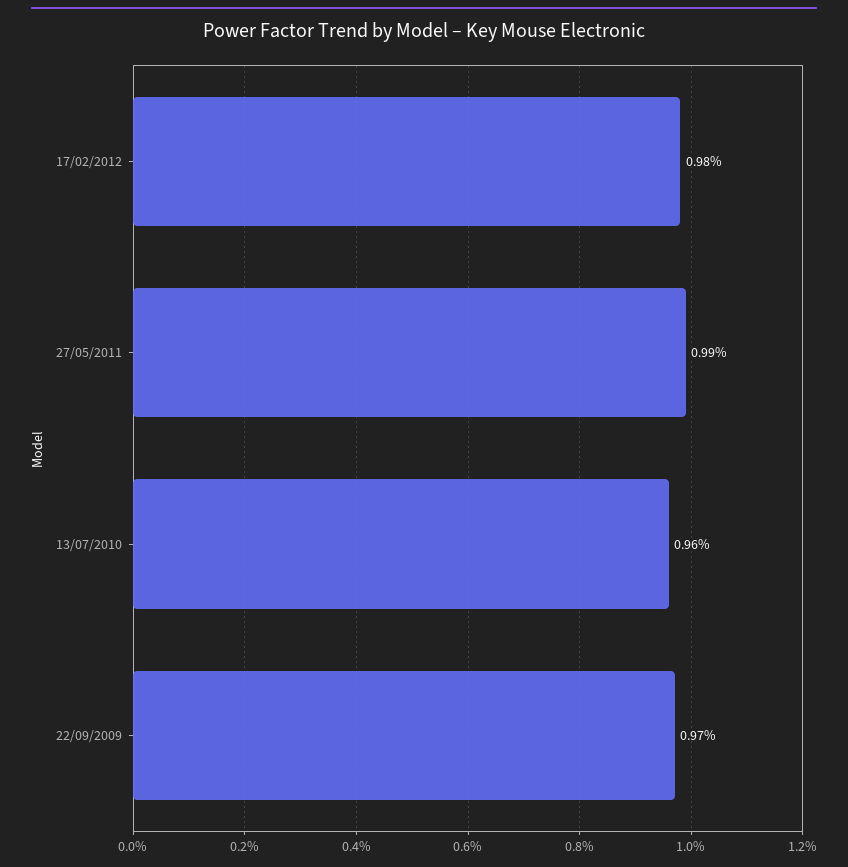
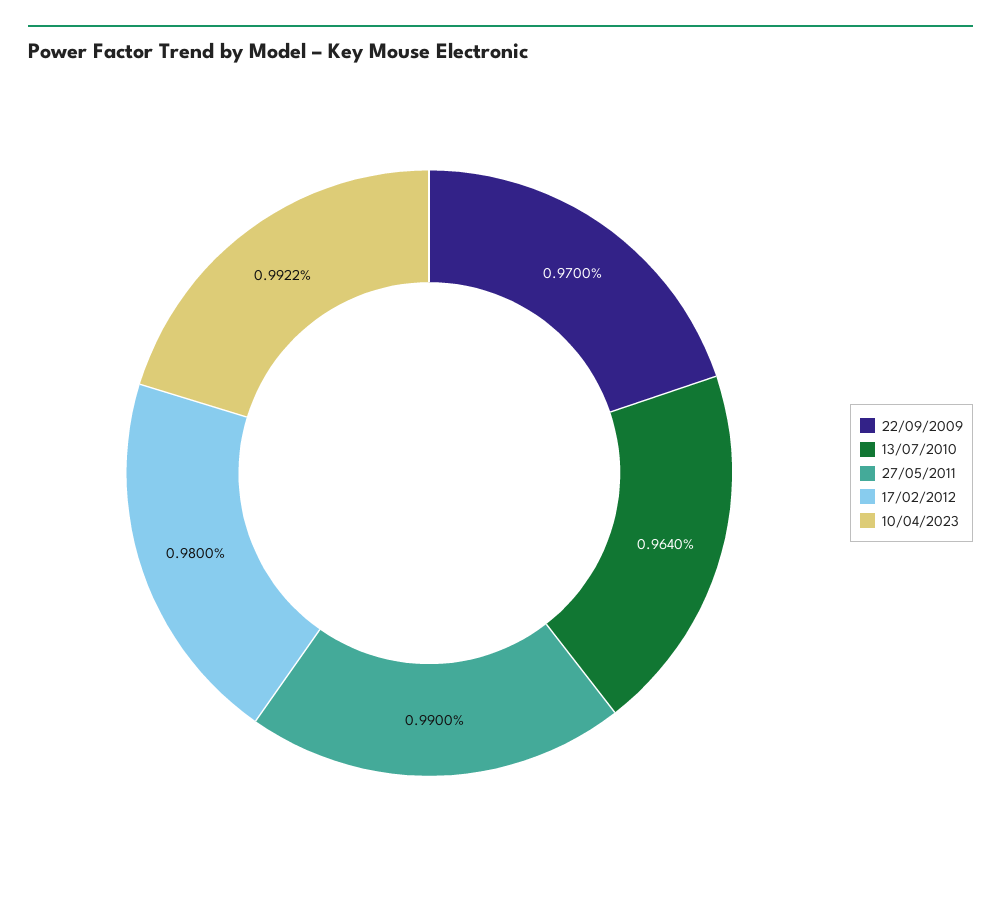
13/07/2010: 0.96 -> 0.964
10/04/2023: none -> 0.9922

